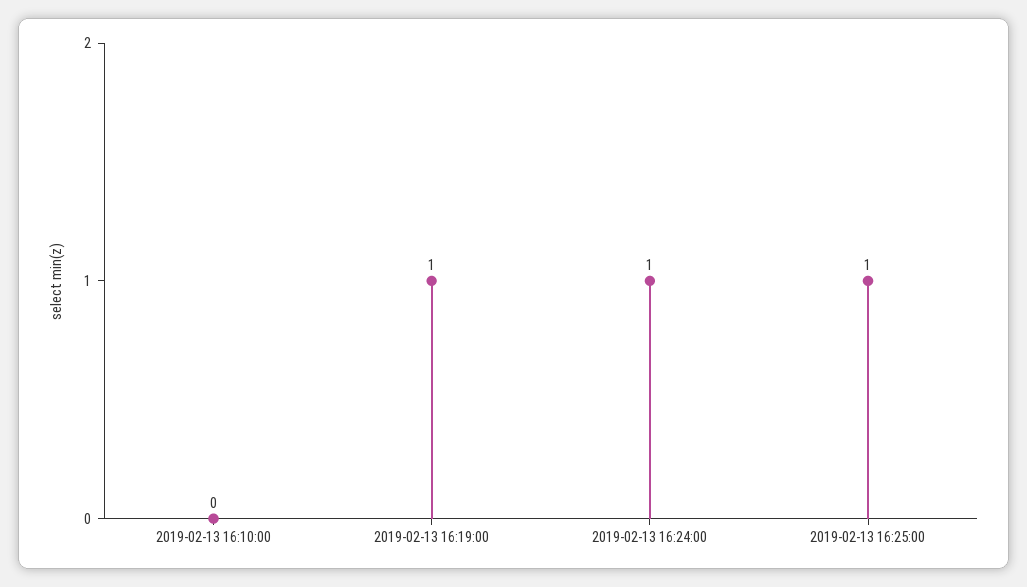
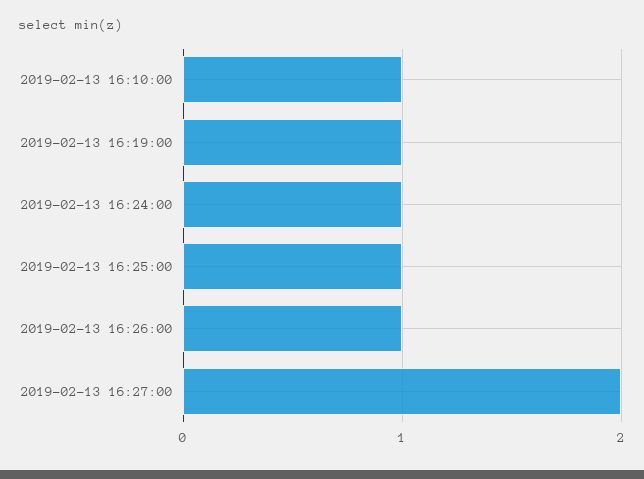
2019-02-13 16:10:00: 0 -> 1
2019-02-13 16:26:00: none -> 1
2019-02-13 16:27:00: none -> 2

